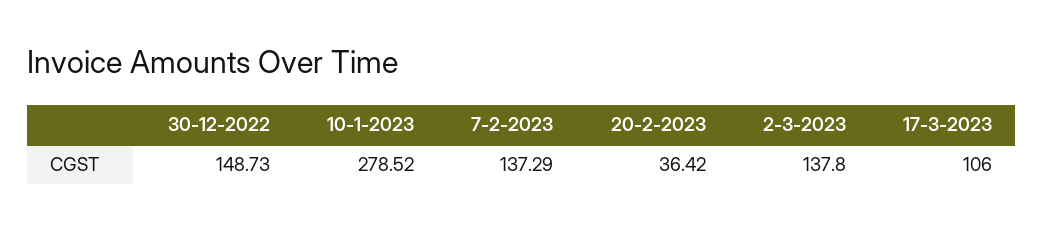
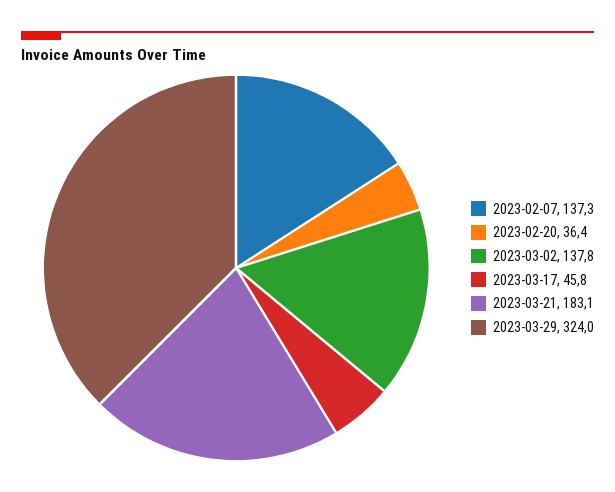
30-12-2022: 148.73 -> none
10-1-2023: 278.52 -> none
17-3-2023: 106 -> 45.8
2023-03-21: none -> 183.1
2023-03-29: none -> 324

